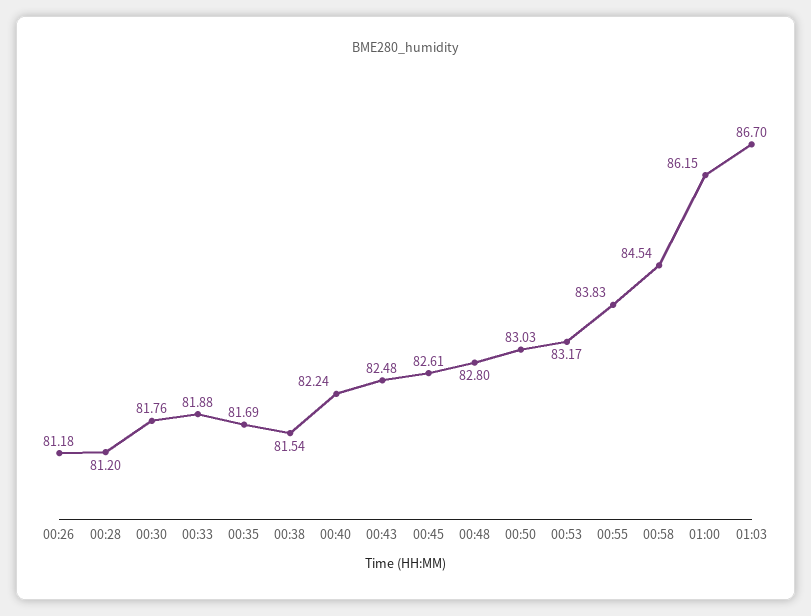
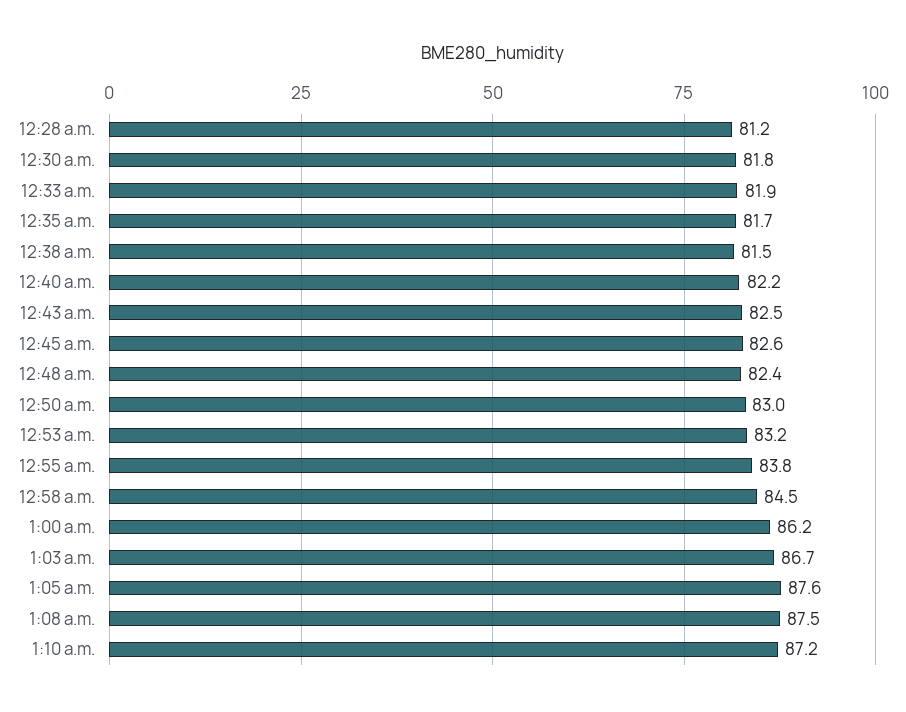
00:26: 81.18 -> none
00:48: 82.8 -> 82.4
1:05 a.m.: none -> 87.6
1:08 a.m.: none -> 87.5
1:10 a.m.: none -> 87.2

